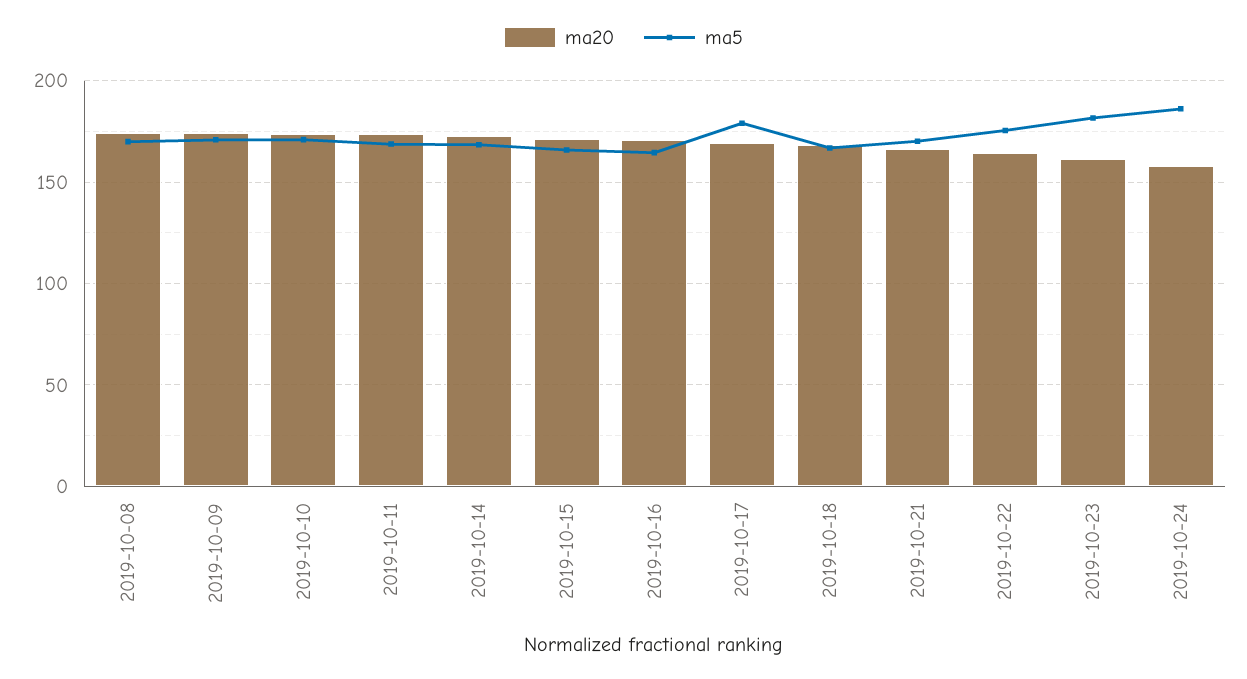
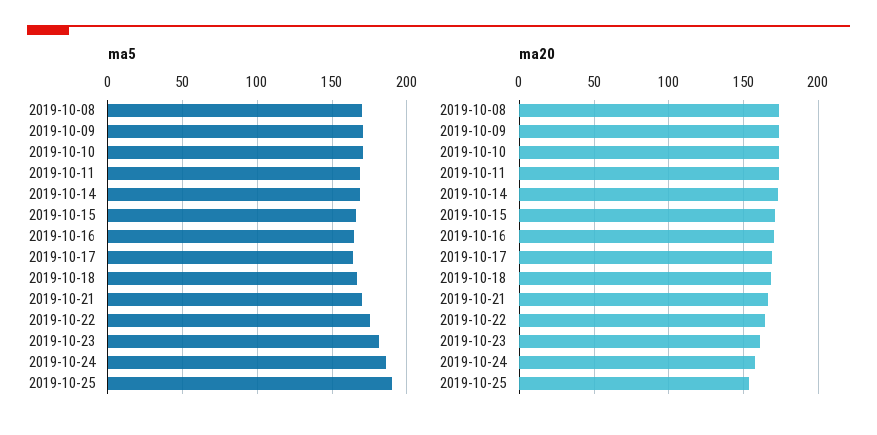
ma5, 2019-10-17: 180 -> 165
ma5, 2019-10-25: none -> 190
ma20, 2019-10-25: none -> 155

